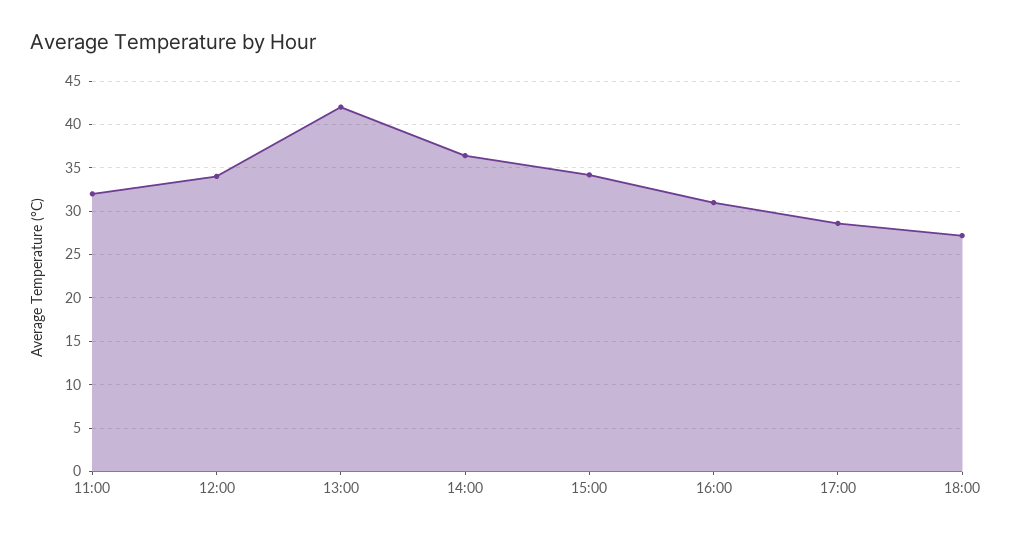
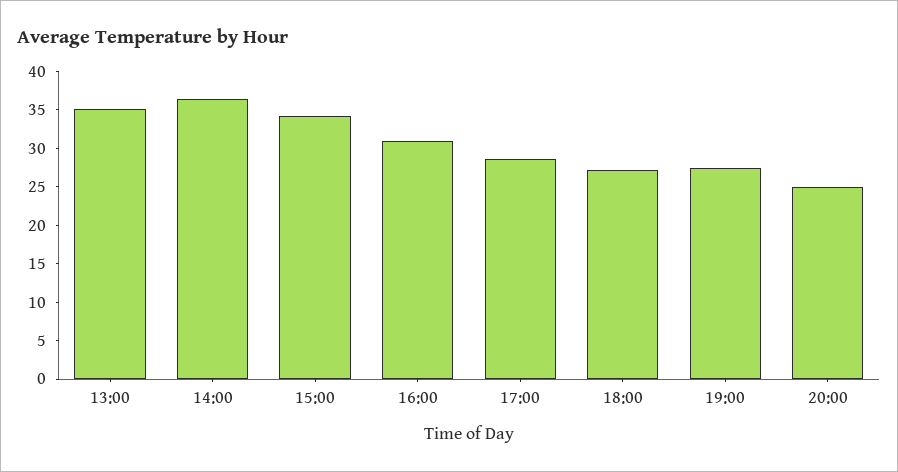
11:00: 32 -> none
12:00: 34 -> none
13:00: 42 -> 35
19:00: none -> 27.5
20:00: none -> 25

